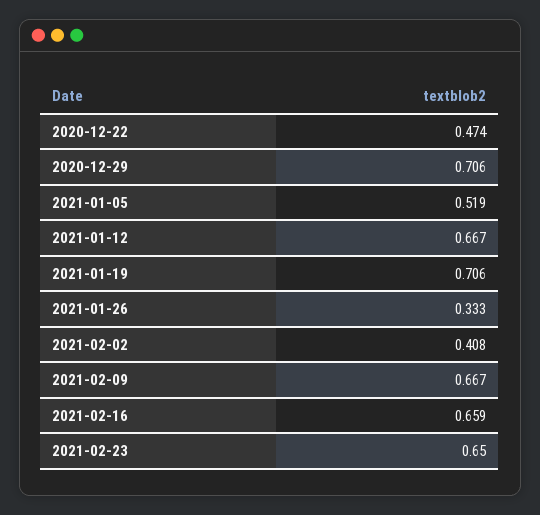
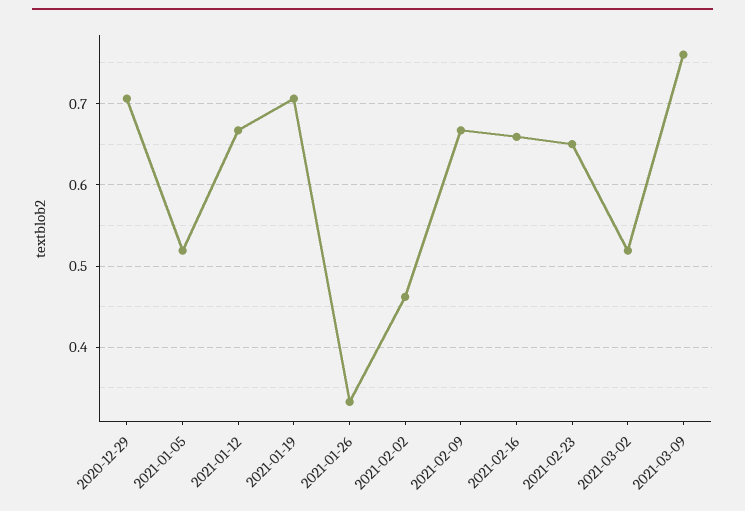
2020-12-22: 0.474 -> none
2021-02-02: 0.408 -> 0.46
2021-03-02: none -> 0.52
2021-03-09: none -> 0.76

